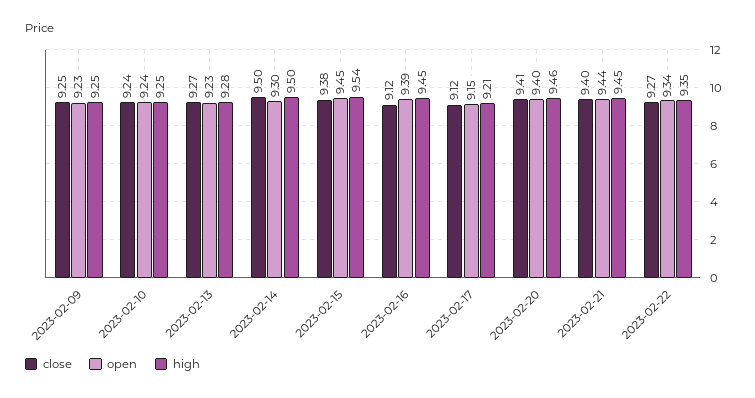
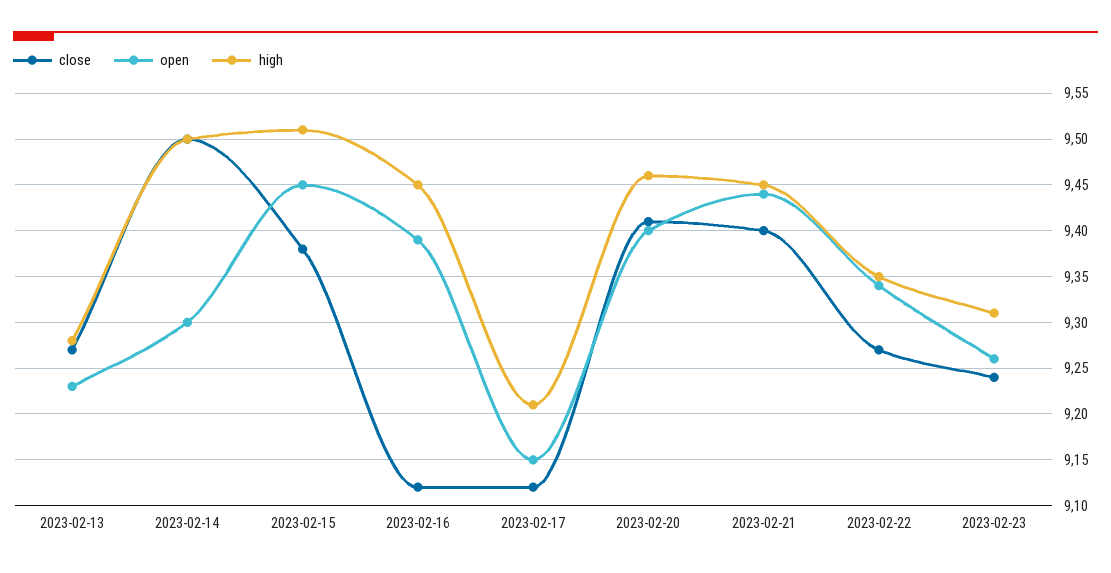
close, 2023-02-09: 9.25 -> none
open, 2023-02-09: 9.23 -> none
high, 2023-02-09: 9.25 -> none
close, 2023-02-10: 9.24 -> none
open, 2023-02-10: 9.24 -> none
high, 2023-02-10: 9.25 -> none
high, 2023-02-15: 9.54 -> 9.51
close, 2023-02-23: none -> 9.24
open, 2023-02-23: none -> 9.26
high, 2023-02-23: none -> 9.31

